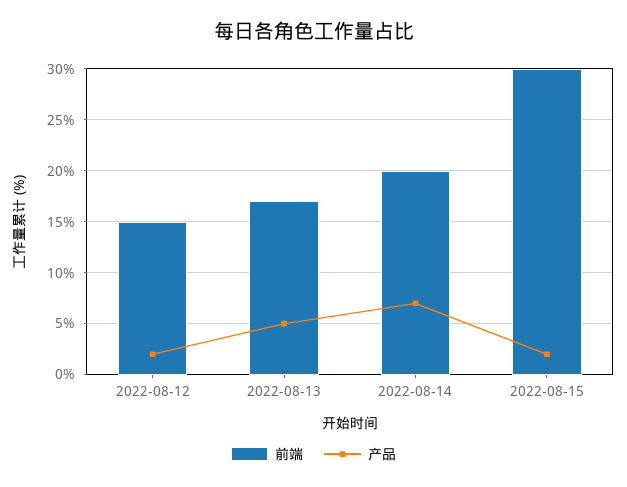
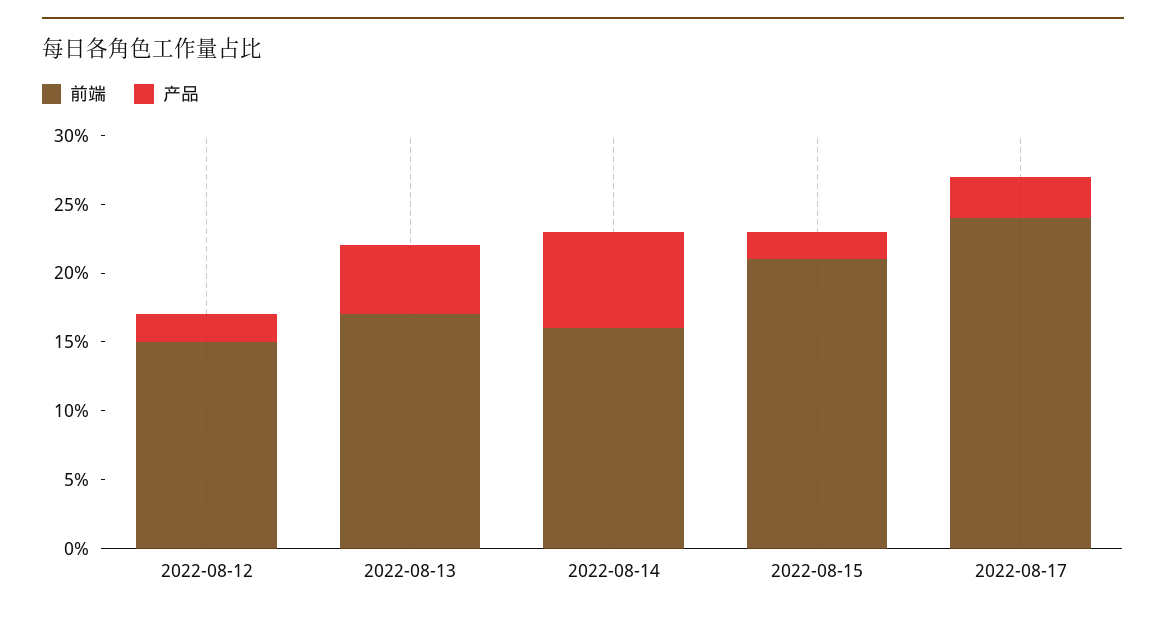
前端, 2022-08-14: 20 -> 16
前端, 2022-08-15: 30 -> 21
前端, 2022-08-17: none -> 24
产品, 2022-08-17: none -> 3

